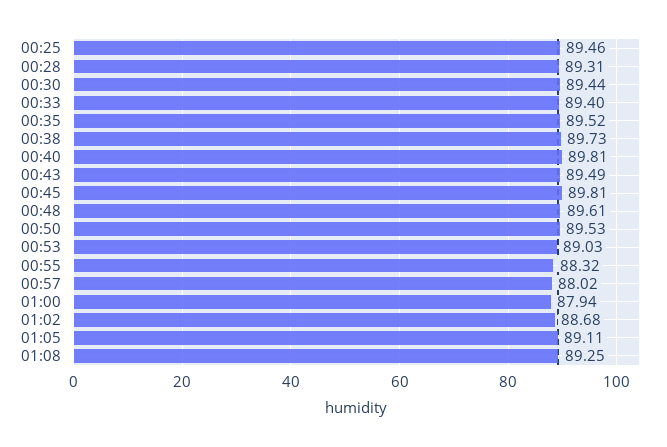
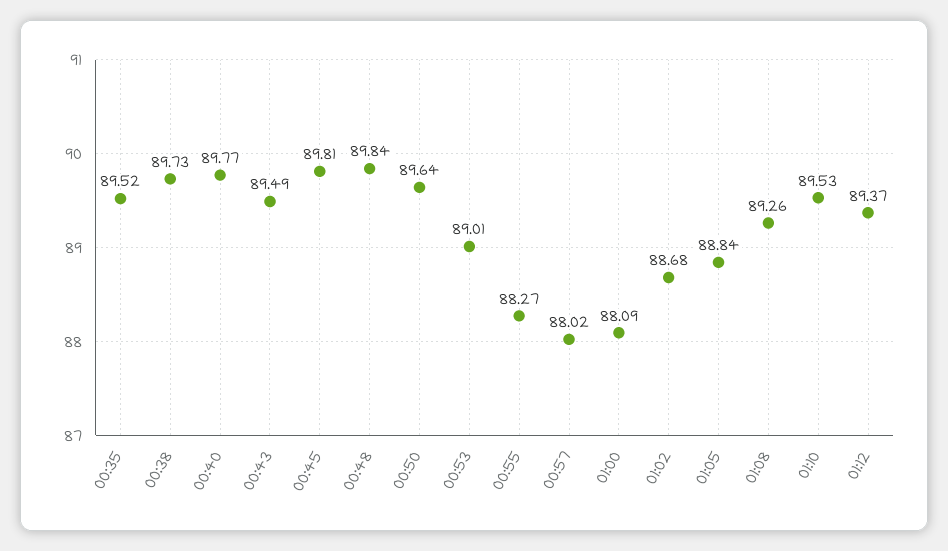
00:25: 89.46 -> none
00:28: 89.31 -> none
00:30: 89.44 -> none
00:33: 89.4 -> none
00:40: 89.81 -> 89.77
00:48: 89.61 -> 89.84
00:50: 89.53 -> 89.64
00:53: 89.03 -> 89.01
00:55: 88.32 -> 88.27
01:00: 87.94 -> 88.09
01:05: 89.11 -> 88.84
01:08: 89.25 -> 89.26
01:10: none -> 89.53
01:12: none -> 89.37

